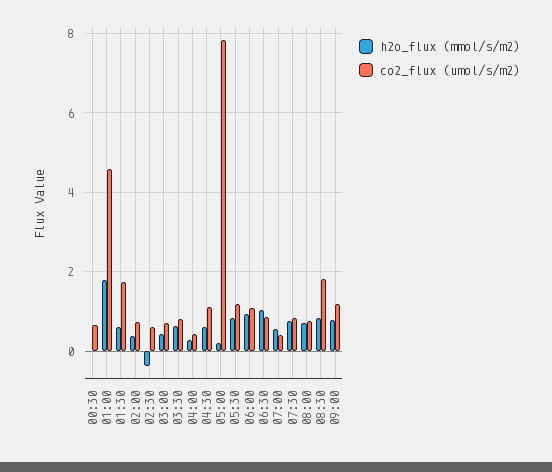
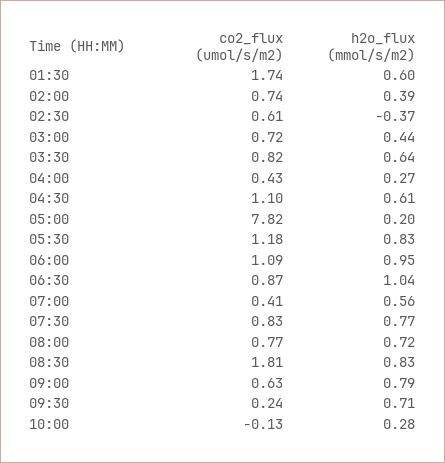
h2o_flux (mmol/s/m2), 00:30: 0 -> none
co2_flux (umol/s/m2), 00:30: 0.6 -> none
h2o_flux (mmol/s/m2), 01:00: 1.8 -> none
co2_flux (umol/s/m2), 01:00: 4.6 -> none
co2_flux (umol/s/m2), 09:00: 1.2 -> 0.63
co2_flux (umol/s/m2), 09:30: none -> 0.24
h2o_flux (mmol/s/m2), 09:30: none -> 0.71
co2_flux (umol/s/m2), 10:00: none -> -0.13
h2o_flux (mmol/s/m2), 10:00: none -> 0.28

